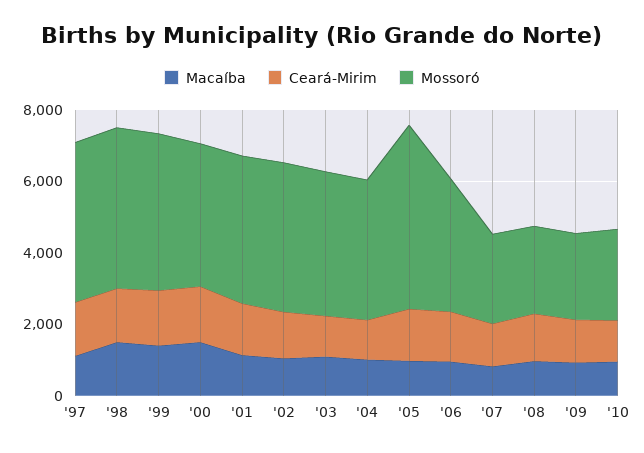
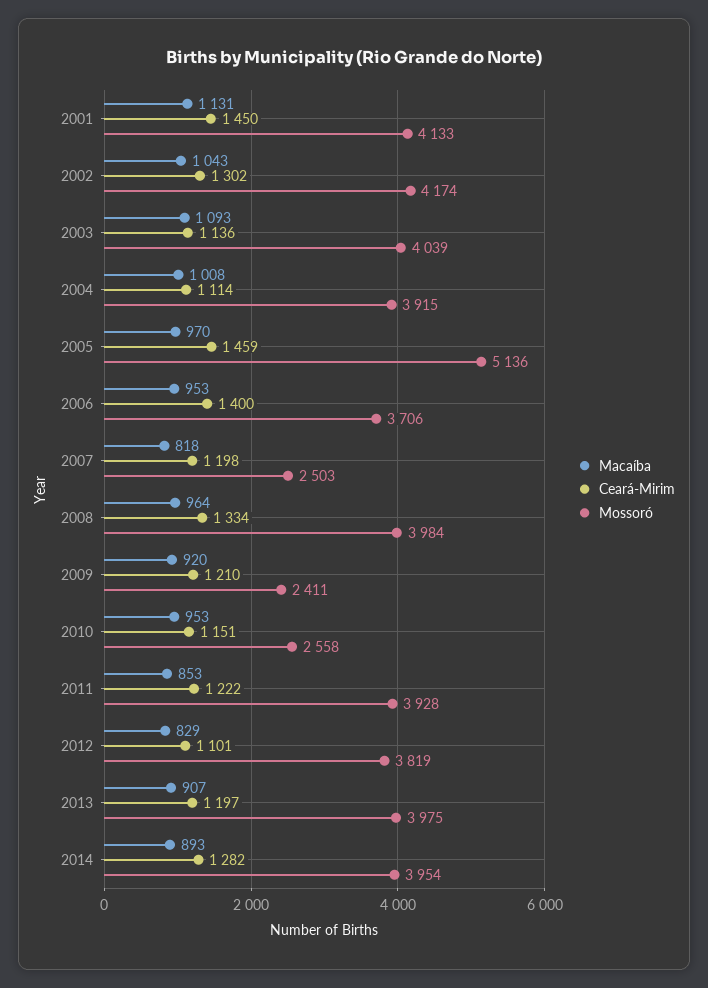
Macaíba, '97: 1000 -> none
Ceará-Mirim, '97: 1500 -> none
Mossoró, '97: 4500 -> none
Macaíba, '98: 1500 -> none
Ceará-Mirim, '98: 1500 -> none
Mossoró, '98: 4500 -> none
Macaíba, '99: 1500 -> none
Ceará-Mirim, '99: 1500 -> none
Mossoró, '99: 4500 -> none
Macaíba, '00: 1500 -> none
Ceará-Mirim, '00: 1500 -> none
Mossoró, '00: 4000 -> none
Mossoró, '08: 2500 -> 3984
Macaíba, 2011: none -> 853
Ceará-Mirim, 2011: none -> 1222
Mossoró, 2011: none -> 3928
Macaíba, 2012: none -> 829
Ceará-Mirim, 2012: none -> 1101
Mossoró, 2012: none -> 3819
Macaíba, 2013: none -> 907
Ceará-Mirim, 2013: none -> 1197
Mossoró, 2013: none -> 3975
Macaíba, 2014: none -> 893
Ceará-Mirim, 2014: none -> 1282
Mossoró, 2014: none -> 3954

